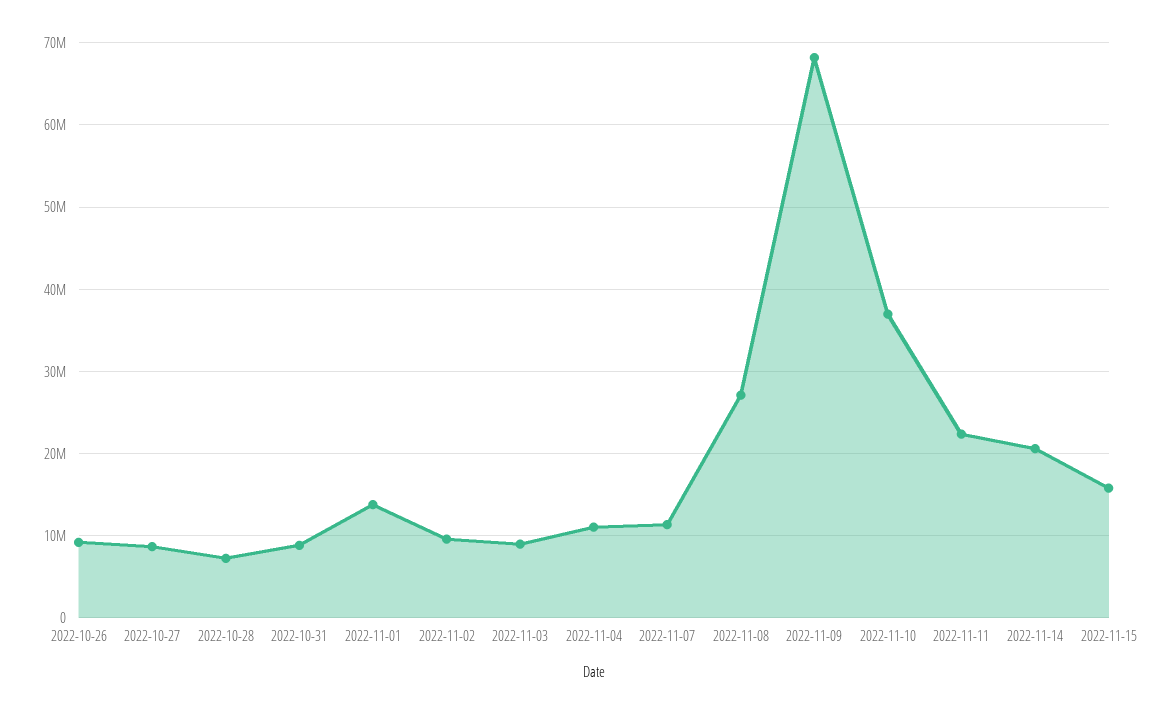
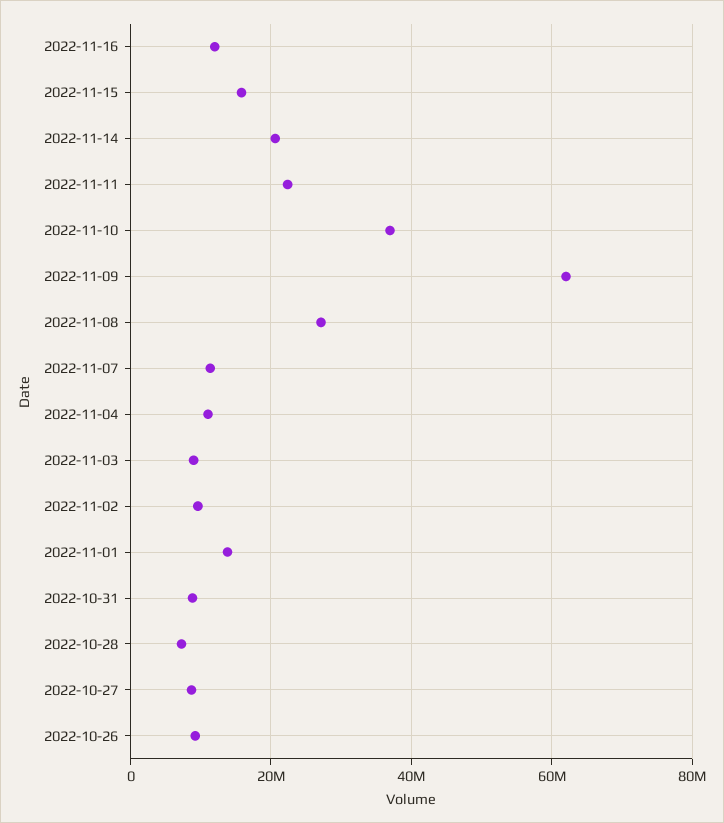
2022-11-09: 68000000 -> 62000000
2022-11-16: none -> 12000000

